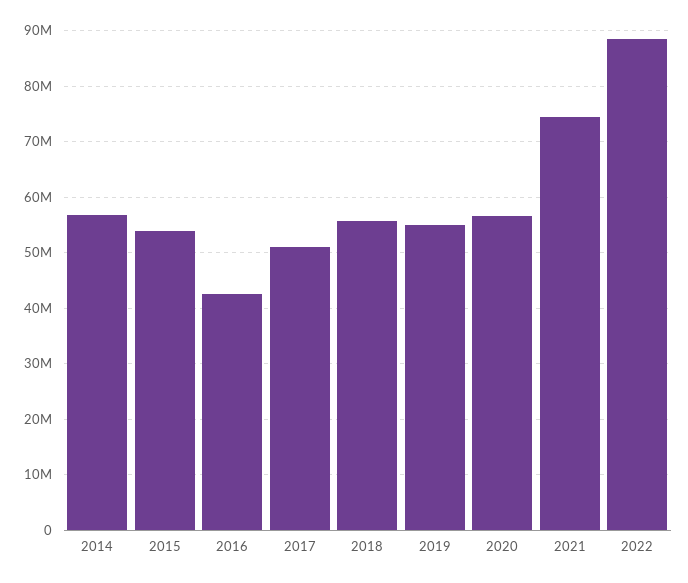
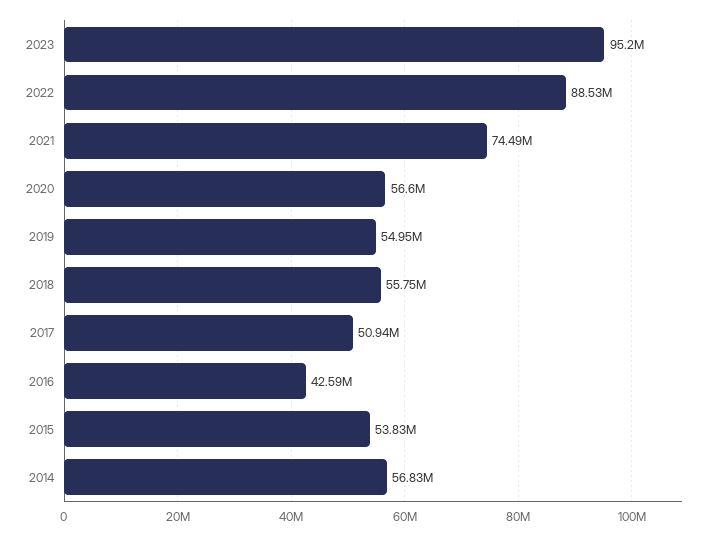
2023: none -> 95200000

